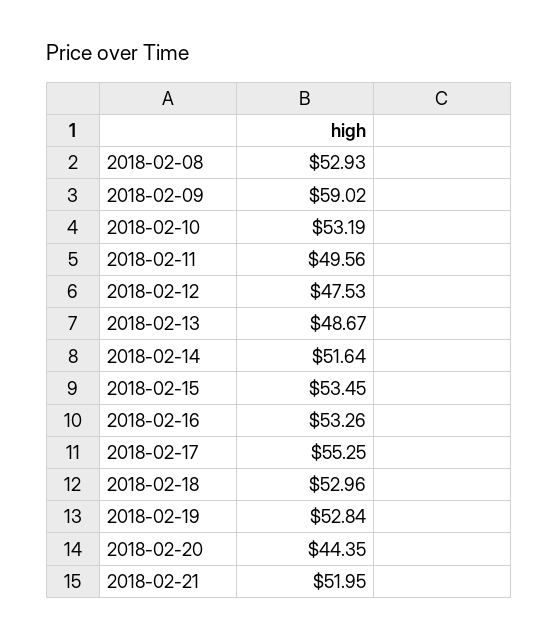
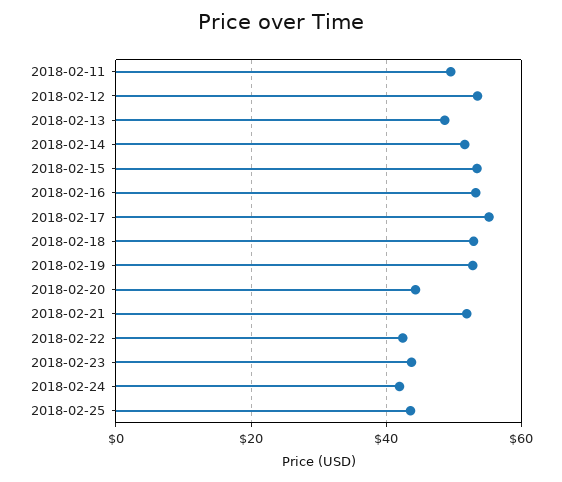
2018-02-08: 52.93 -> none
2018-02-09: 59.02 -> none
2018-02-10: 53.19 -> none
2018-02-12: 47.53 -> 54
2018-02-22: none -> 42
2018-02-23: none -> 44
2018-02-24: none -> 42
2018-02-25: none -> 44

